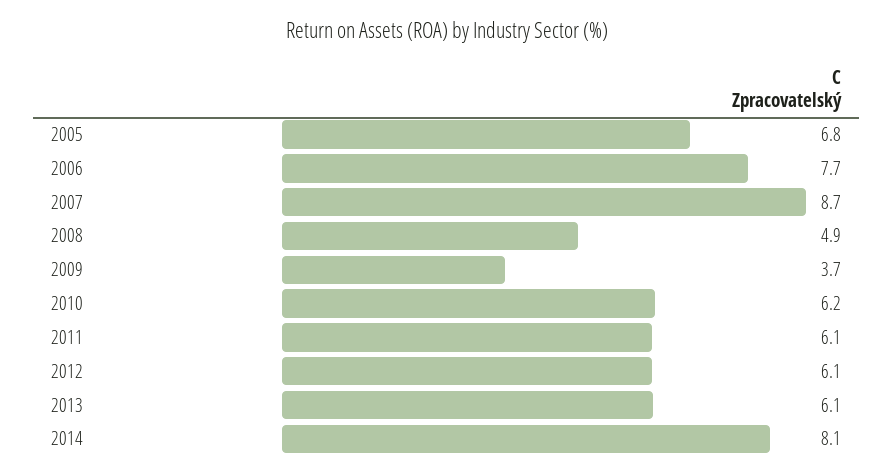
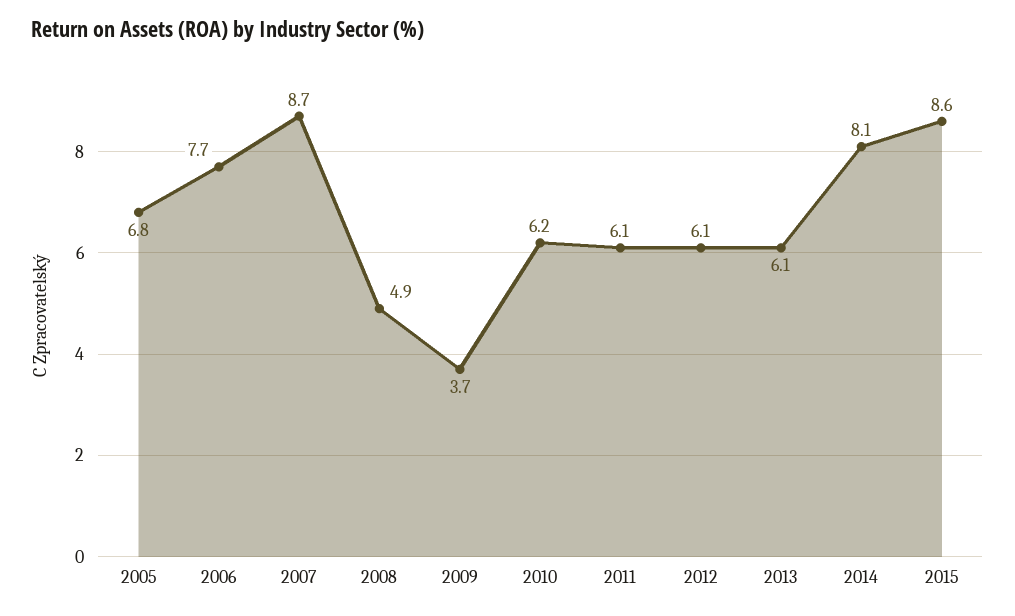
2015: none -> 8.6

